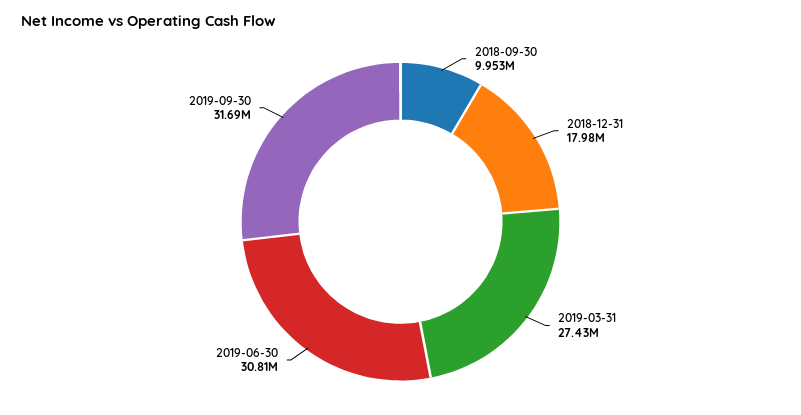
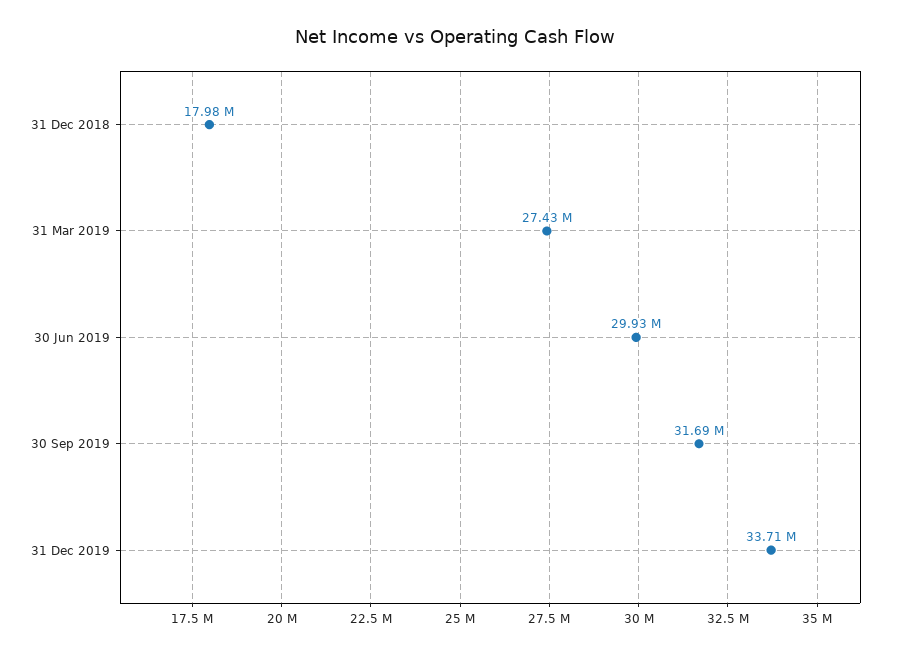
2018-09-30: 9953000 -> none
2019-06-30: 30810000 -> 29930000
31 Dec 2019: none -> 33710000

